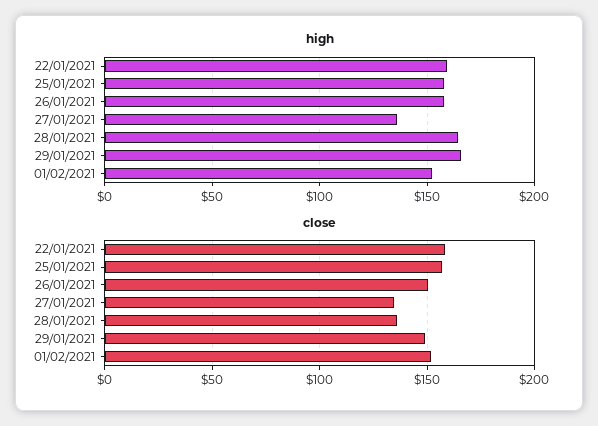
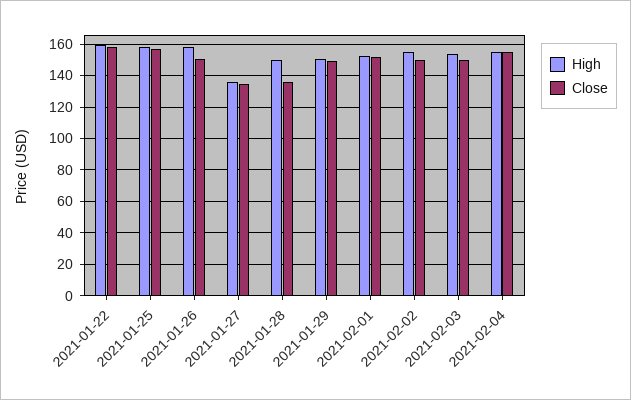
high, 28/01/2021: 165 -> 150
high, 29/01/2021: 165 -> 150
high, 2021-02-02: none -> 155
close, 2021-02-02: none -> 150
high, 2021-02-03: none -> 155
close, 2021-02-03: none -> 150
high, 2021-02-04: none -> 155
close, 2021-02-04: none -> 155

